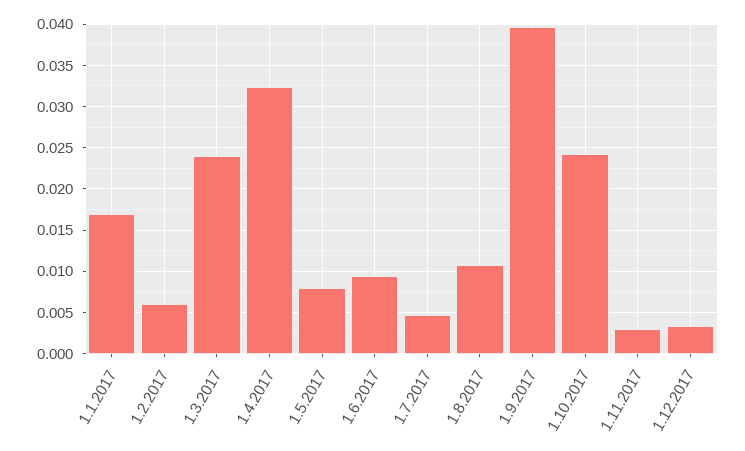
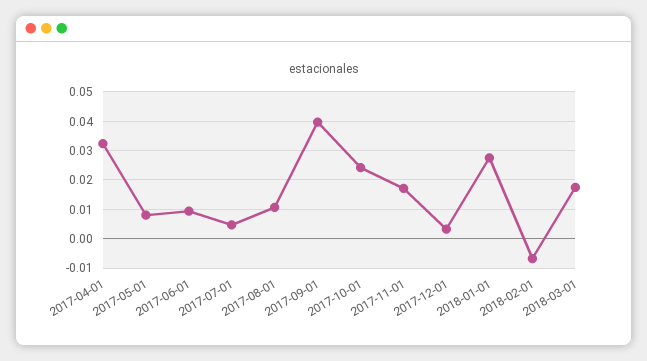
1.1.2017: 0.017 -> none
1.2.2017: 0.006 -> none
1.3.2017: 0.024 -> none
1.11.2017: 0.003 -> 0.0175
2018-01-01: none -> 0.0275
2018-02-01: none -> -0.0075
2018-03-01: none -> 0.0175

